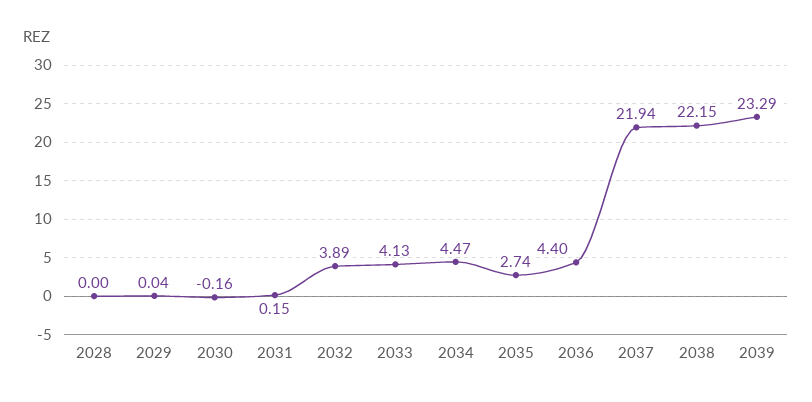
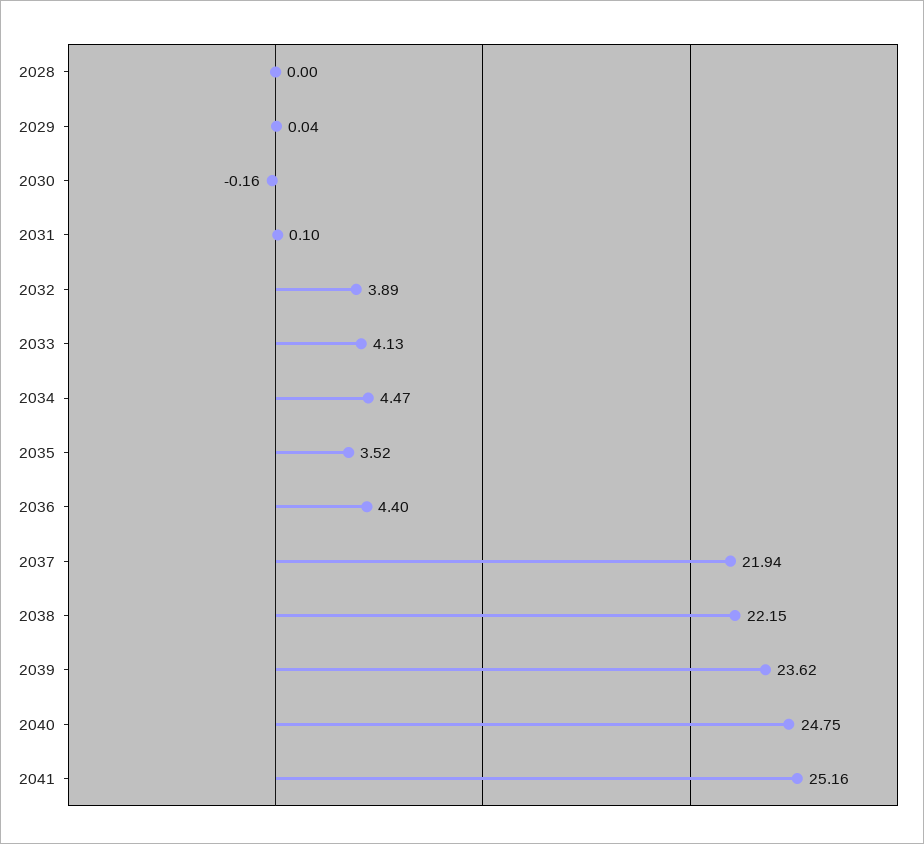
2031: 0.15 -> 0.1
2035: 2.74 -> 3.52
2039: 23.29 -> 23.62
2040: none -> 24.75
2041: none -> 25.16

